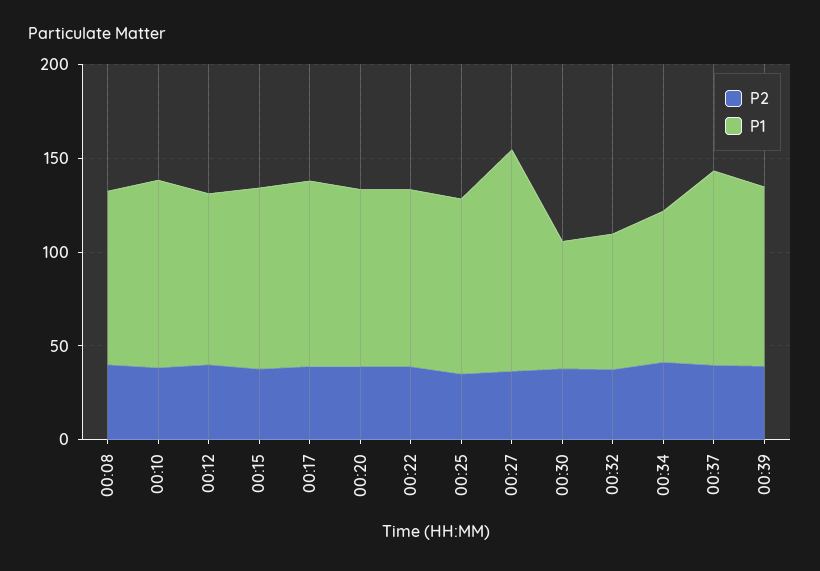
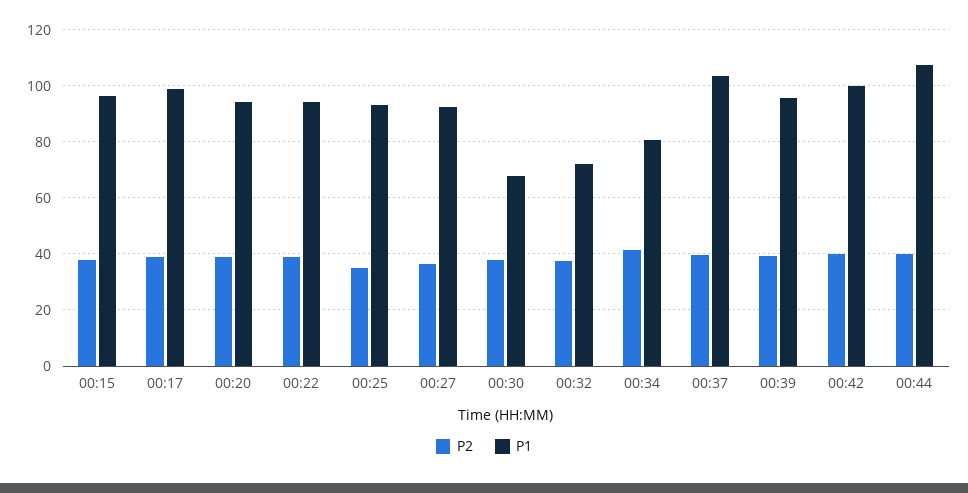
P2, 00:08: 40 -> none
P1, 00:08: 90 -> none
P2, 00:10: 40 -> none
P1, 00:10: 100 -> none
P2, 00:12: 40 -> none
P1, 00:12: 90 -> none
P1, 00:27: 120 -> 92.5
P2, 00:42: none -> 40
P1, 00:42: none -> 100
P2, 00:44: none -> 40
P1, 00:44: none -> 107.5

